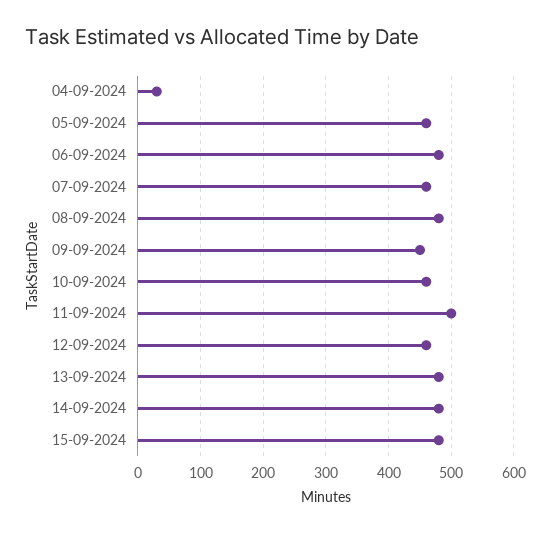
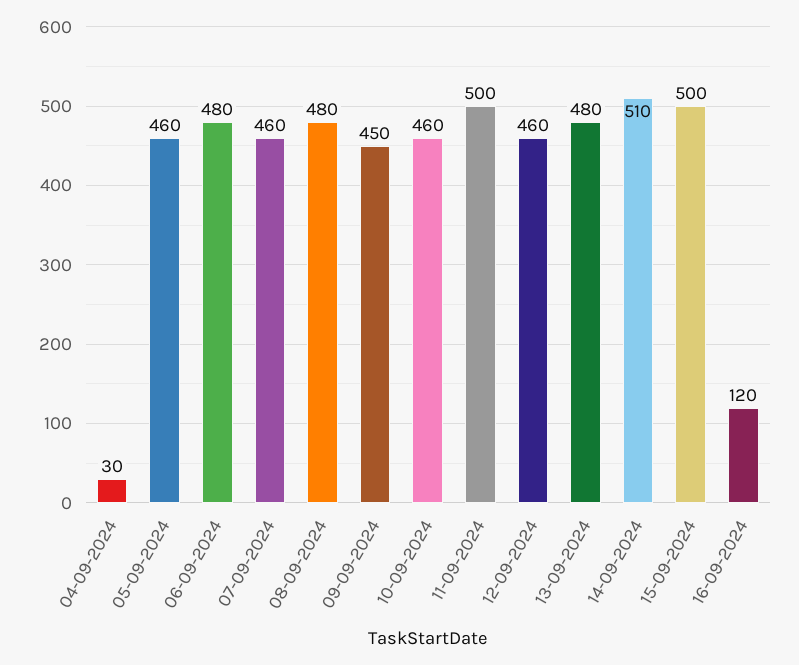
14-09-2024: 480 -> 510
15-09-2024: 480 -> 500
16-09-2024: none -> 120

